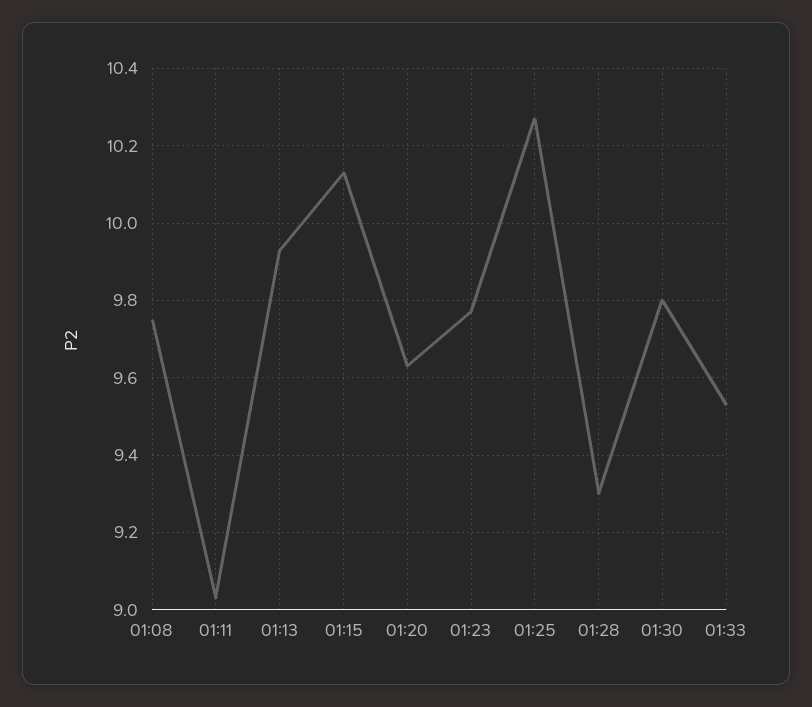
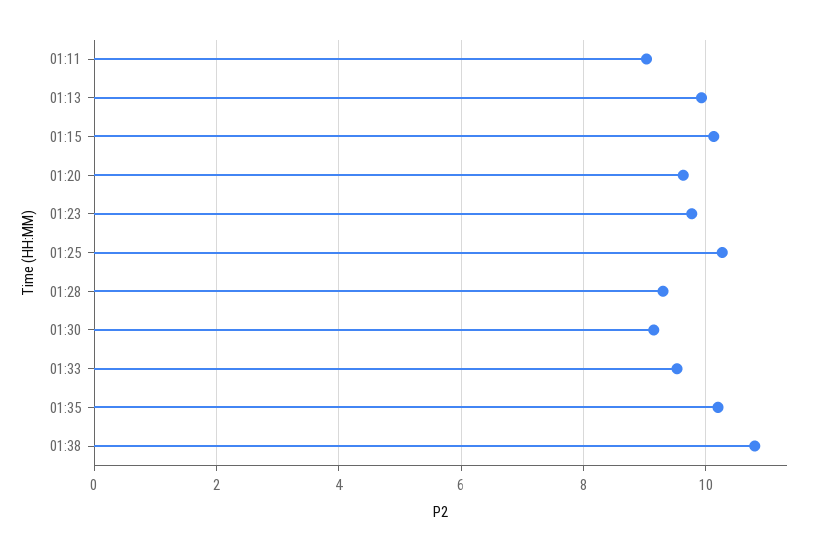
01:08: 9.75 -> none
01:30: 9.8 -> 9.2
01:35: none -> 10.2
01:38: none -> 10.8

